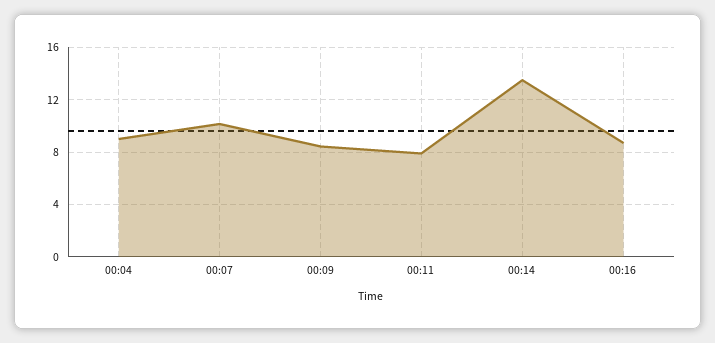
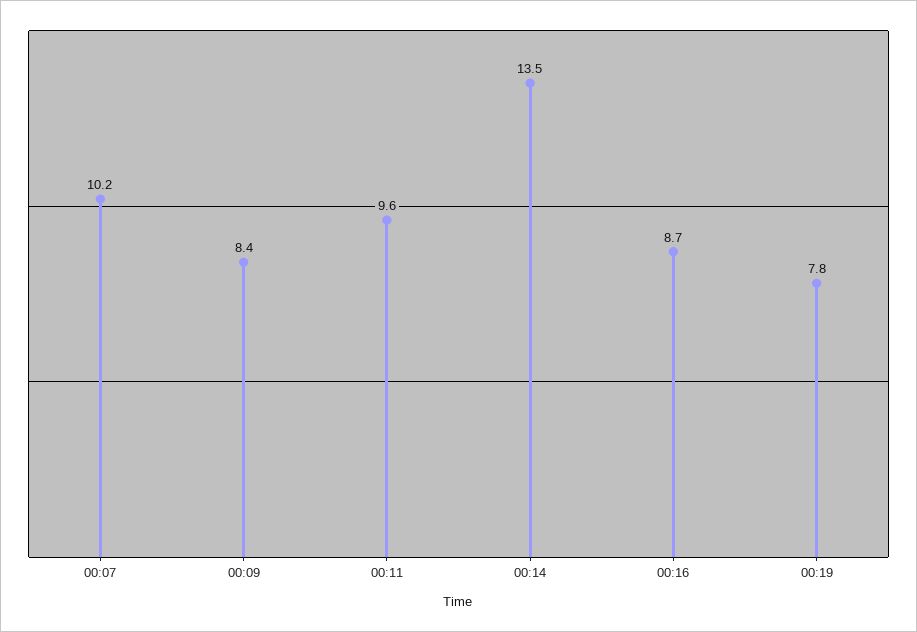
00:04: 9 -> none
00:11: 8 -> 9.6
00:19: none -> 7.8

